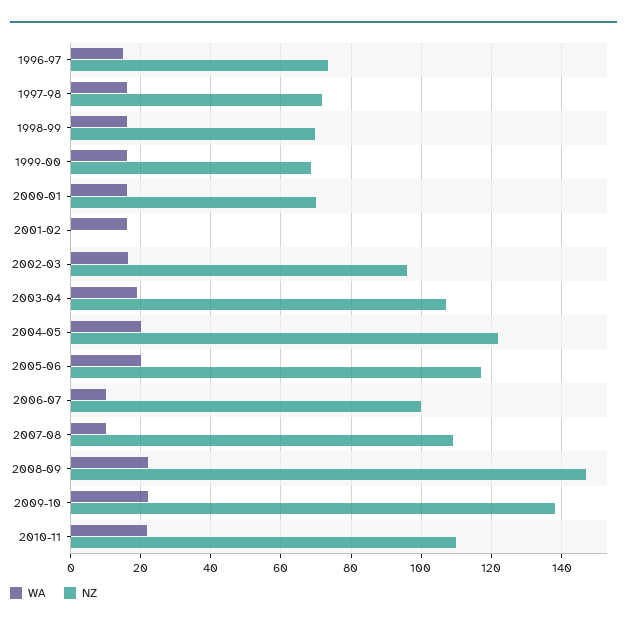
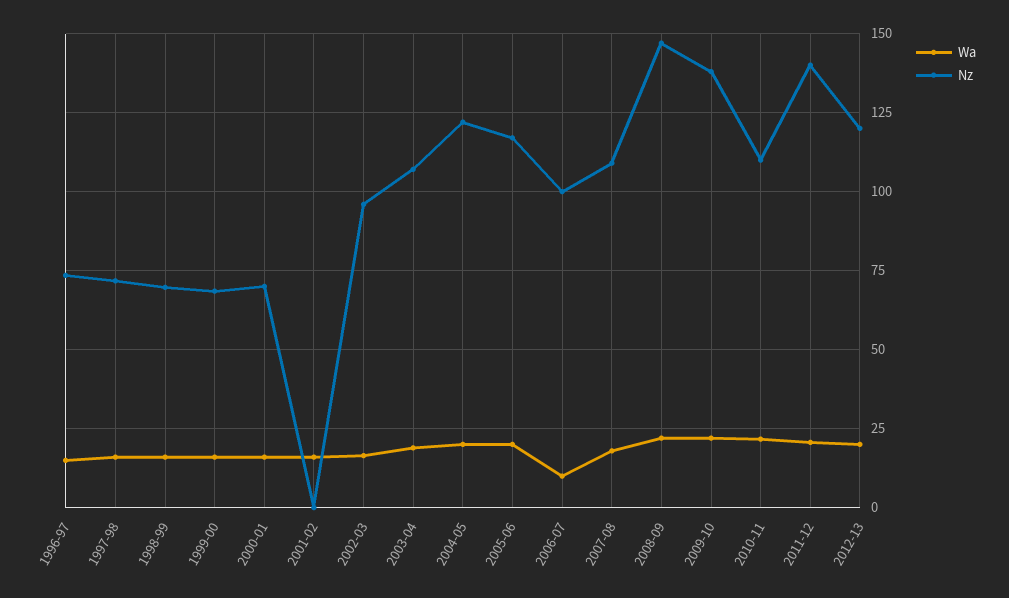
WA, 2007-08: 10 -> 17.5
WA, 2011-12: none -> 20
NZ, 2011-12: none -> 140
WA, 2012-13: none -> 20
NZ, 2012-13: none -> 120

